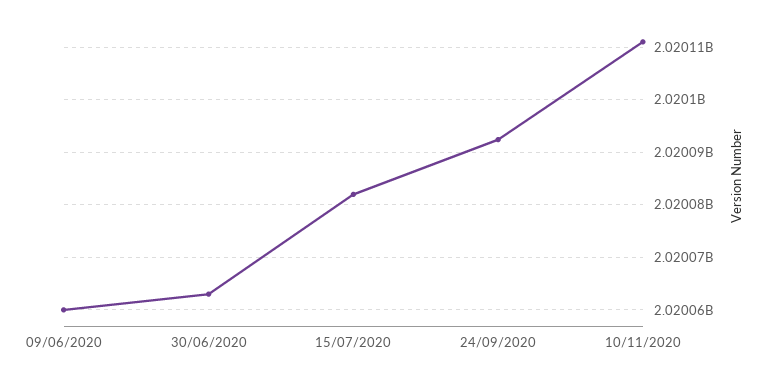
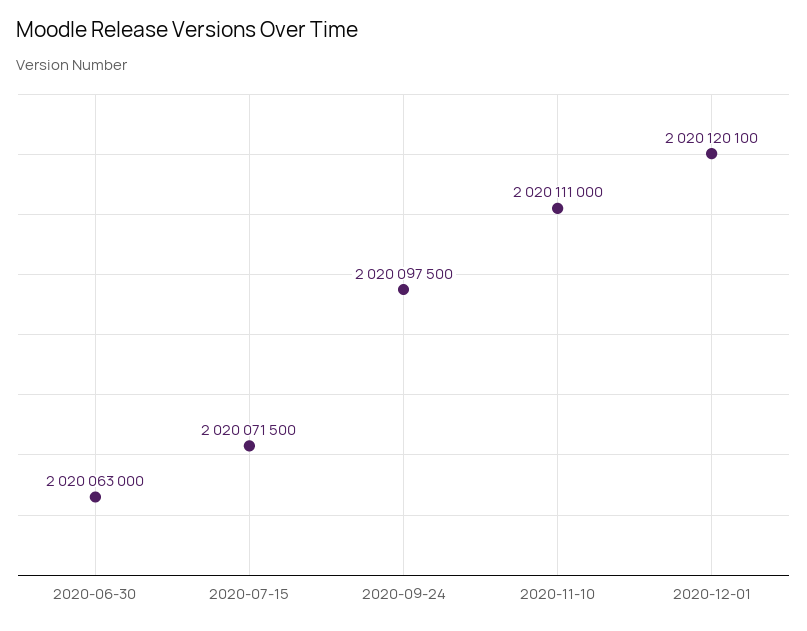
09/06/2020: 2020060000 -> none
15/07/2020: 2020082000 -> 2020071500
24/09/2020: 2020092000 -> 2020097500
2020-12-01: none -> 2020120100

